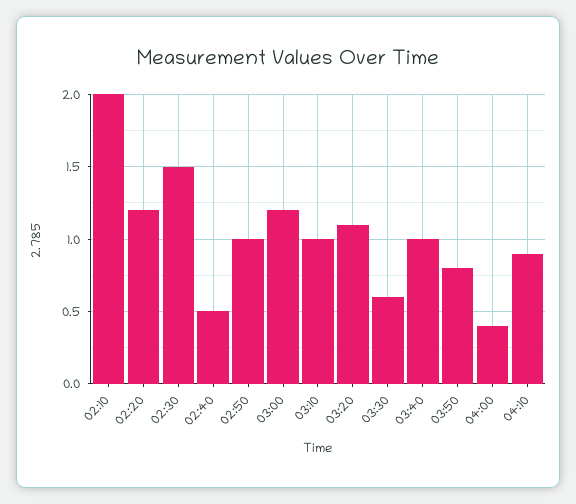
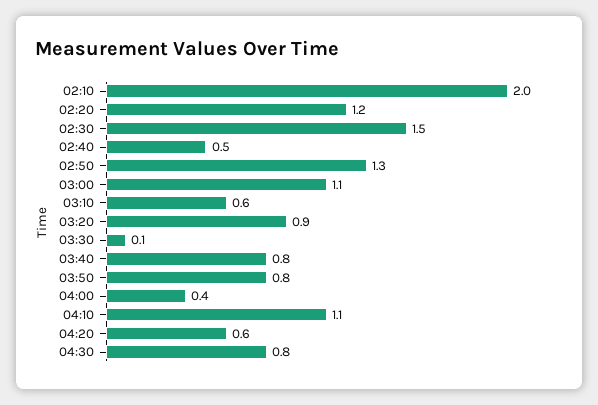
02:50: 1 -> 1.3
03:00: 1.2 -> 1.1
03:10: 1 -> 0.6
03:20: 1.1 -> 0.9
03:30: 0.6 -> 0.1
03:40: 1 -> 0.8
04:10: 0.9 -> 1.1
04:20: none -> 0.6
04:30: none -> 0.8

